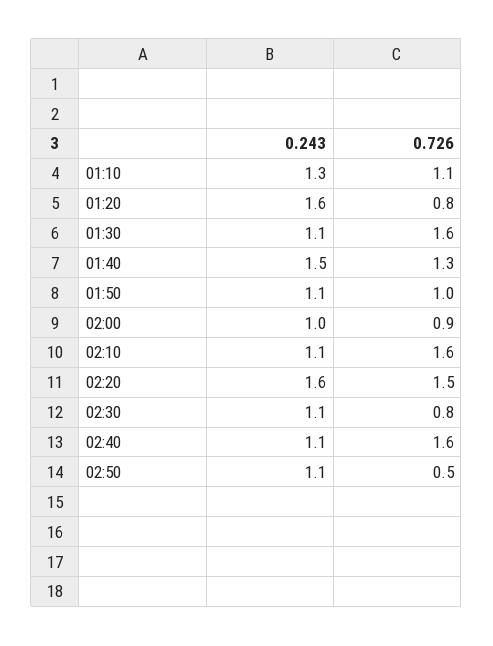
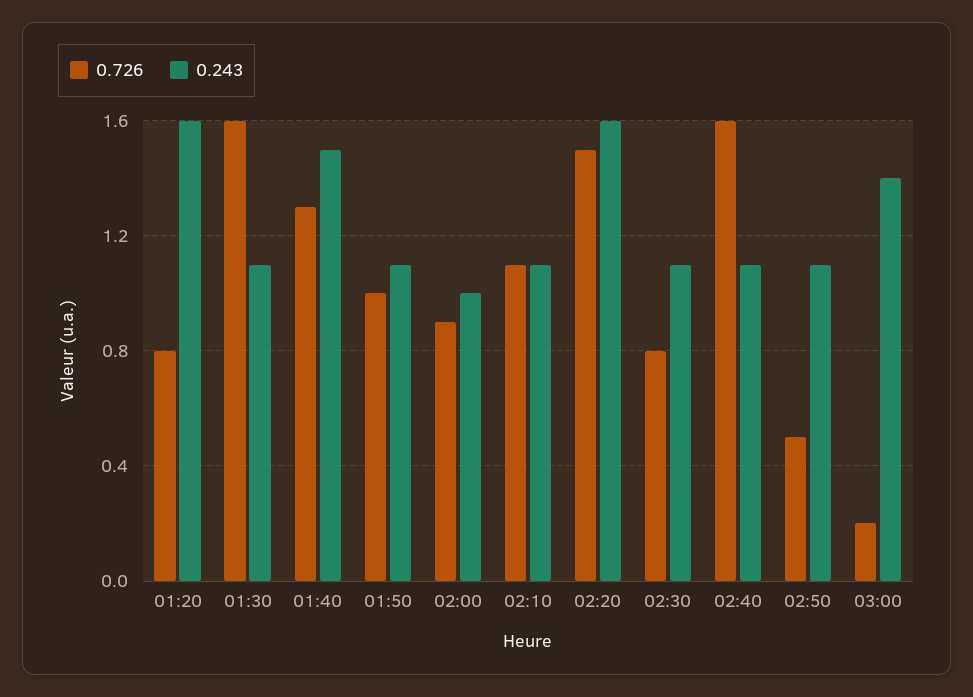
0.243, 01:10: 1.3 -> none
0.726, 01:10: 1.1 -> none
0.726, 02:10: 1.6 -> 1.1
0.726, 03:00: none -> 0.2
0.243, 03:00: none -> 1.4

